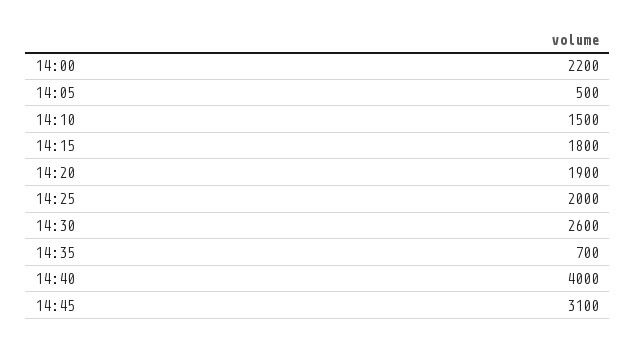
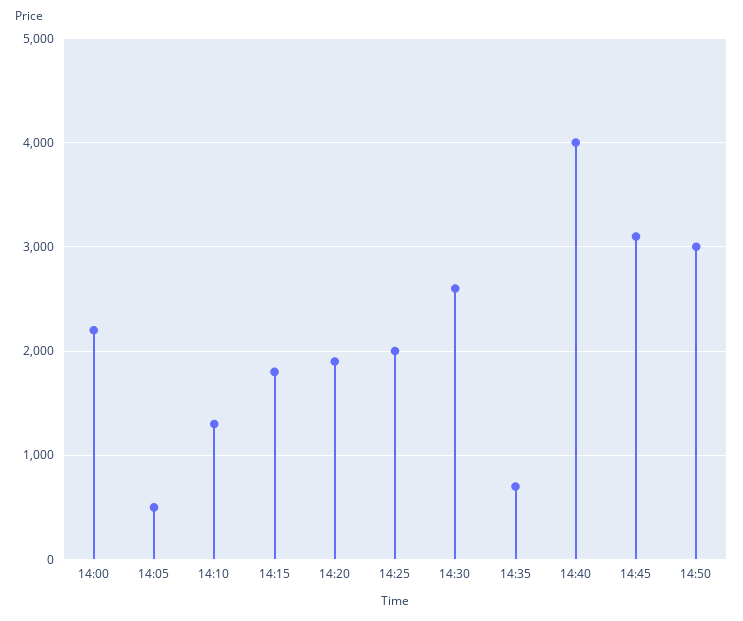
14:10: 1500 -> 1300
14:50: none -> 3000

